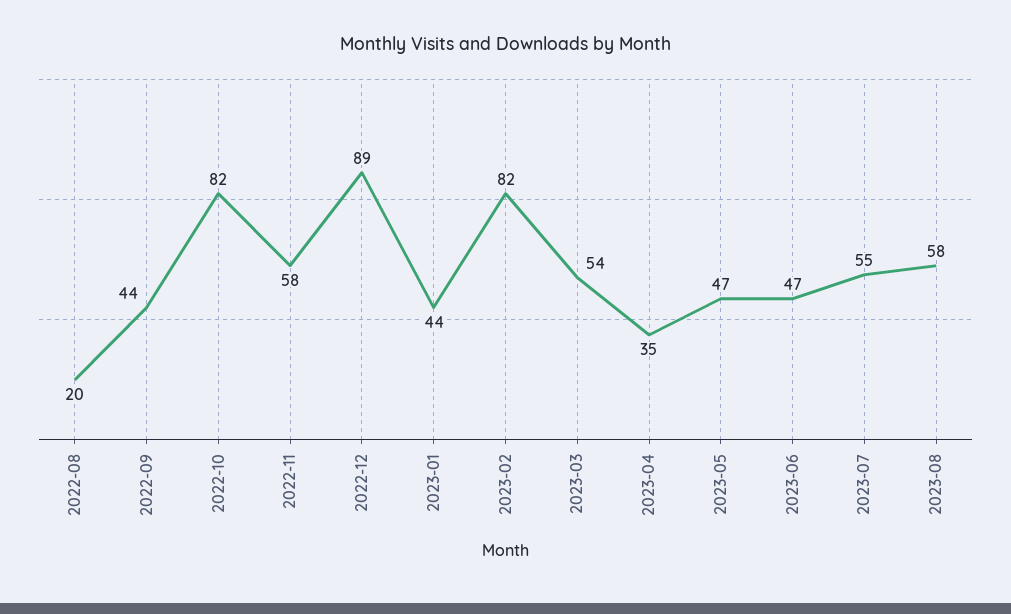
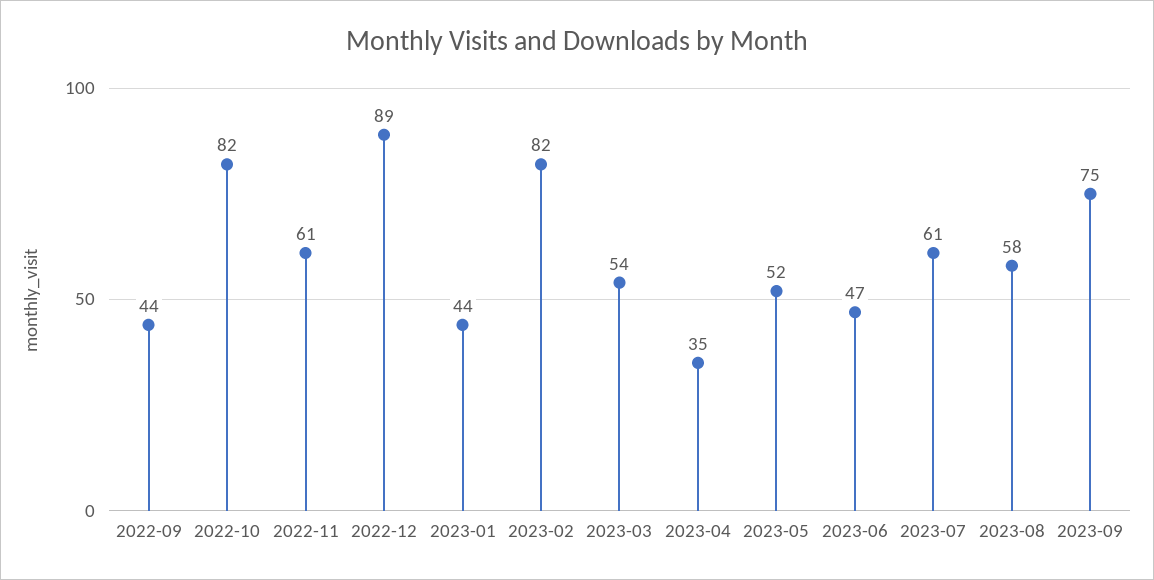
2022-08: 20 -> none
2022-11: 58 -> 61
2023-05: 47 -> 52
2023-07: 55 -> 61
2023-09: none -> 75

